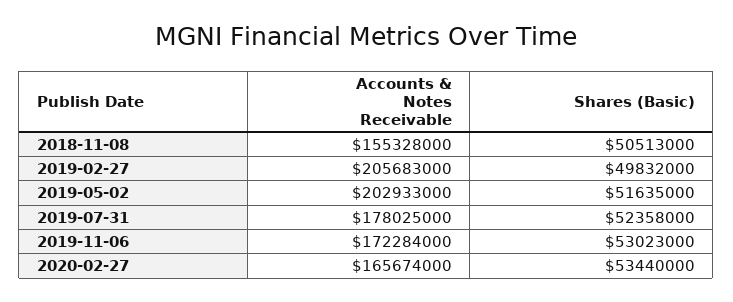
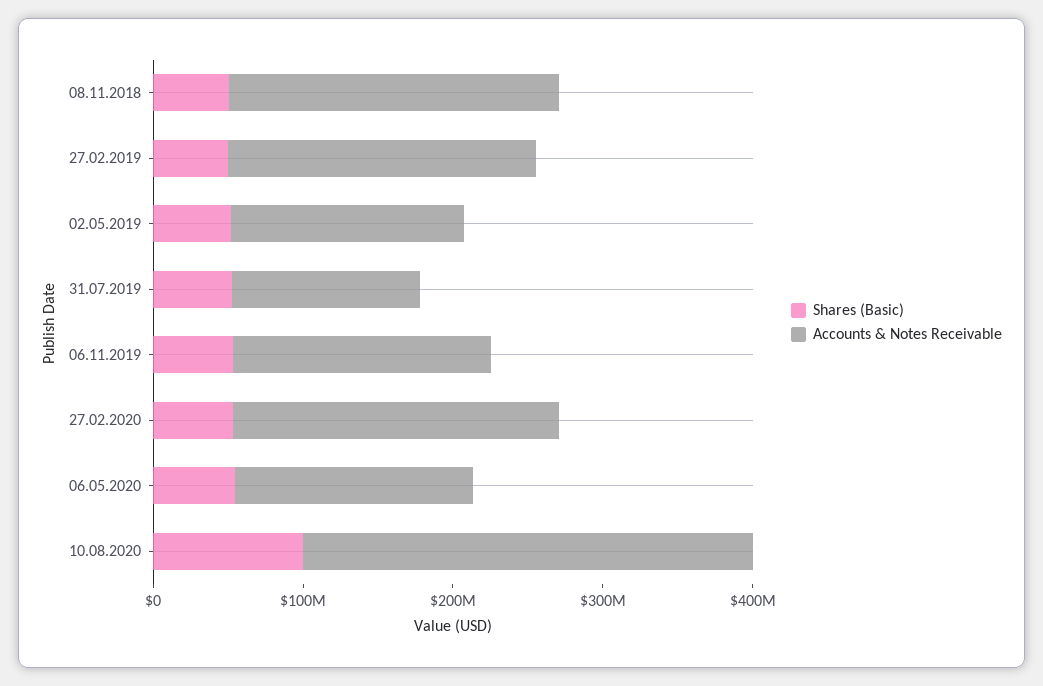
Accounts & Notes Receivable, 2018-11-08: 155328000 -> 220000000
Accounts & Notes Receivable, 2019-05-02: 202933000 -> 160000000
Accounts & Notes Receivable, 2019-07-31: 178025000 -> 120000000
Accounts & Notes Receivable, 2020-02-27: 165674000 -> 220000000
Shares (Basic), 06.05.2020: none -> 60000000
Accounts & Notes Receivable, 06.05.2020: none -> 160000000
Shares (Basic), 10.08.2020: none -> 100000000
Accounts & Notes Receivable, 10.08.2020: none -> 300000000

